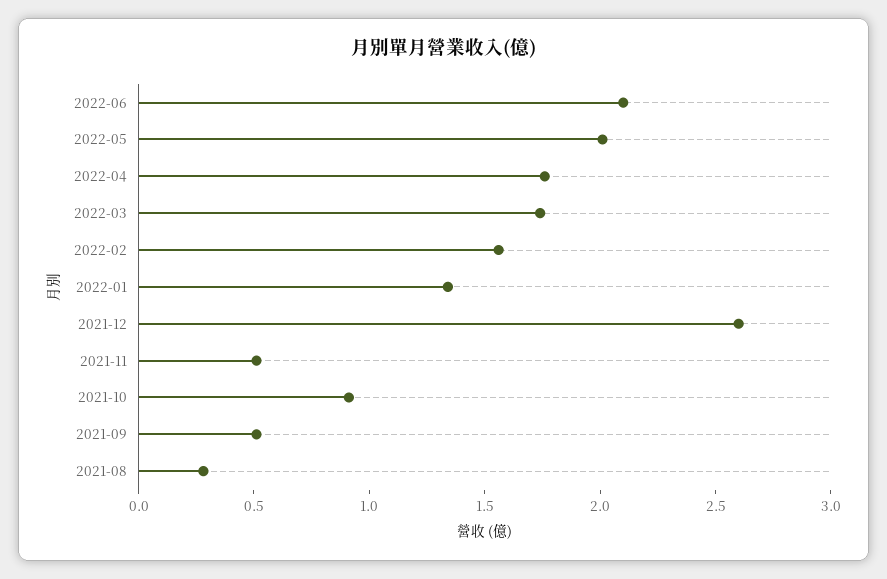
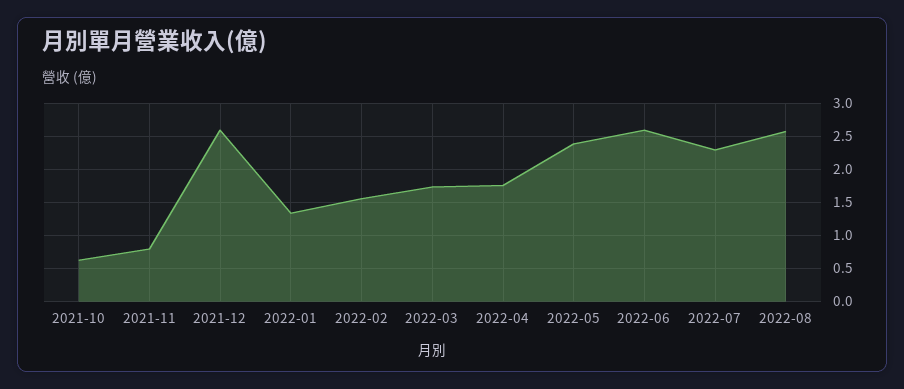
2022-06: 2.1 -> 2.6
2022-05: 2 -> 2.4
2021-11: 0.5 -> 0.8
2021-10: 0.9 -> 0.6
2021-09: 0.5 -> none
2021-08: 0.3 -> none
2022-07: none -> 2.3
2022-08: none -> 2.6

